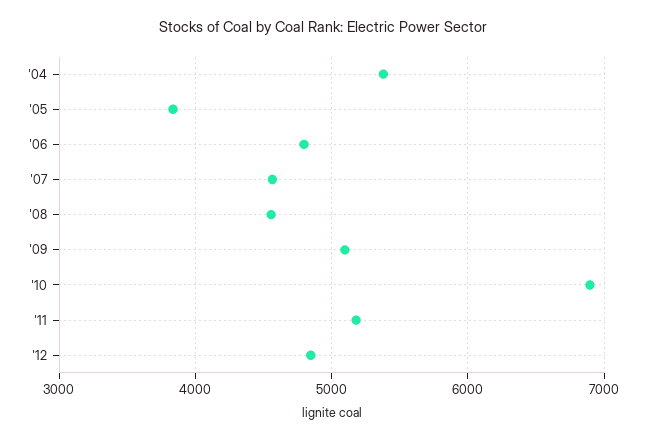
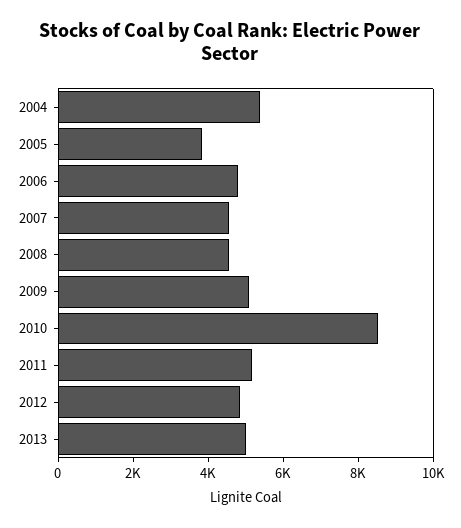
'10: 6900 -> 8500
2013: none -> 5000

